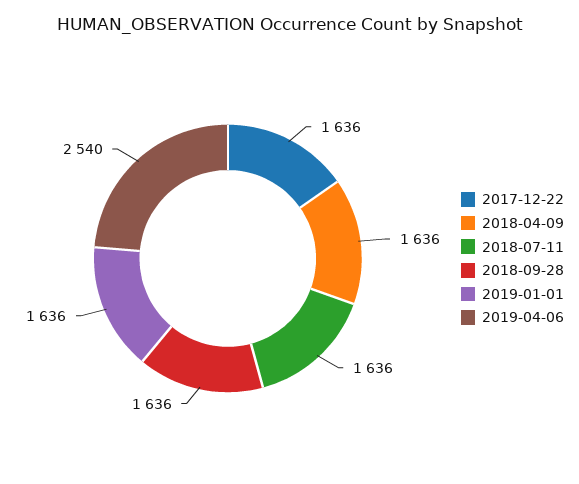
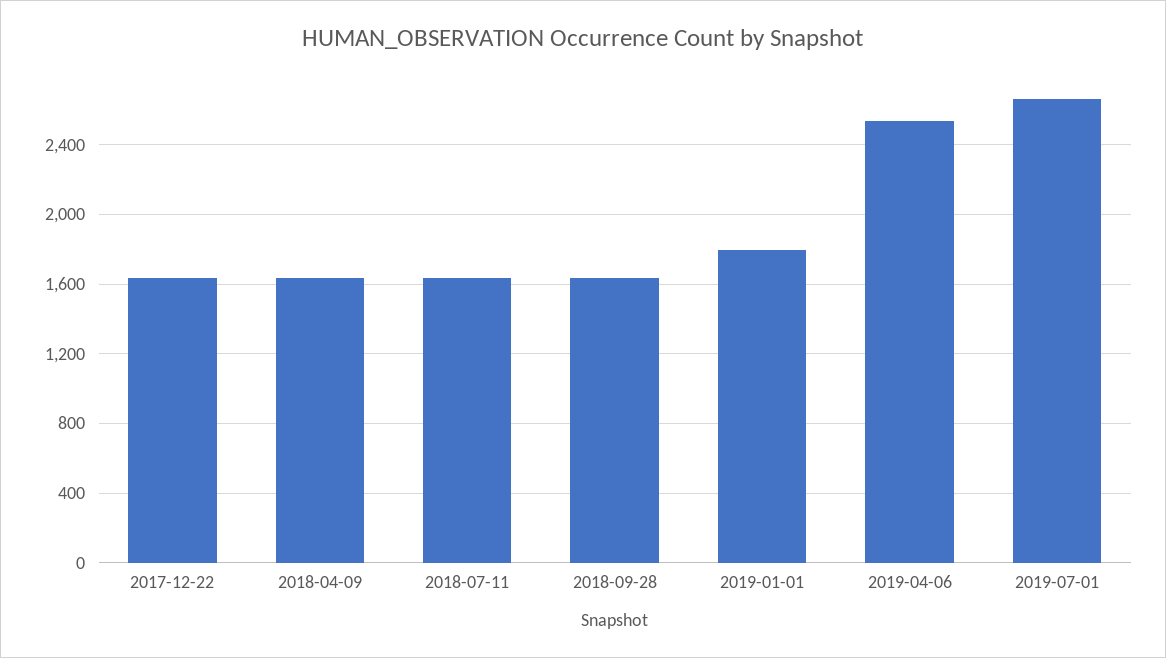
2019-01-01: 1636 -> 1800
2019-07-01: none -> 2650

